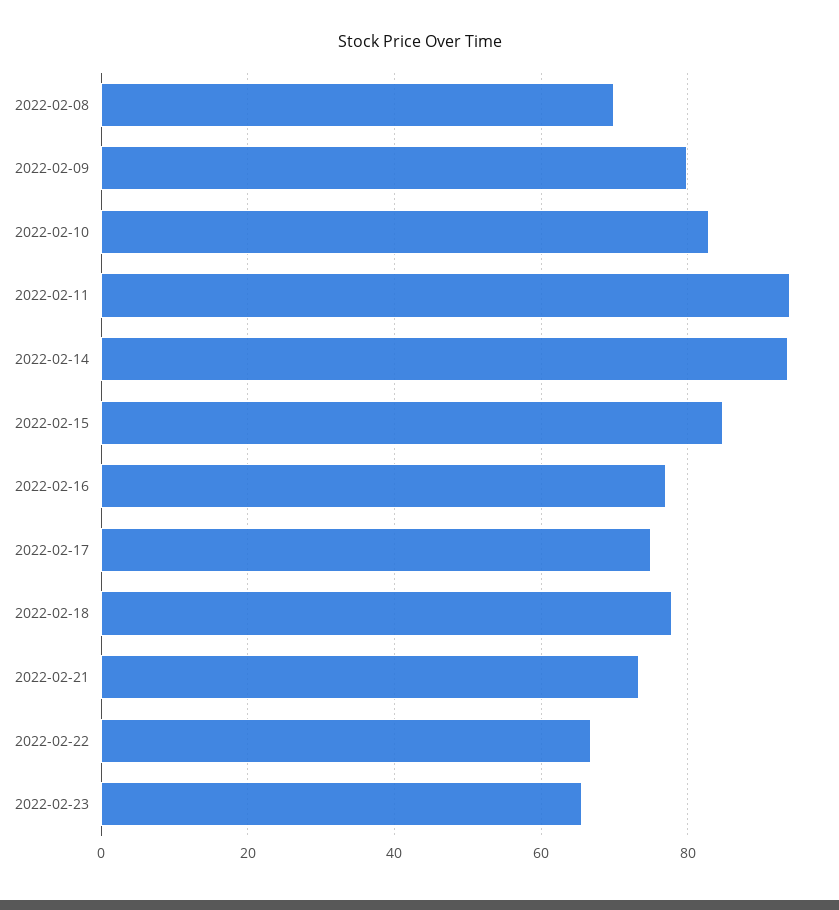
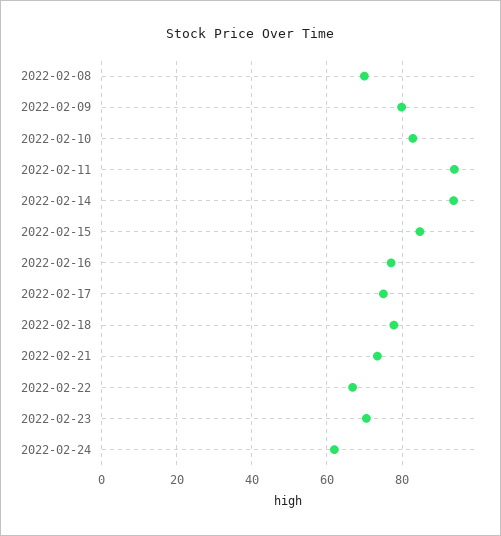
2022-02-23: 66 -> 70
2022-02-24: none -> 62

